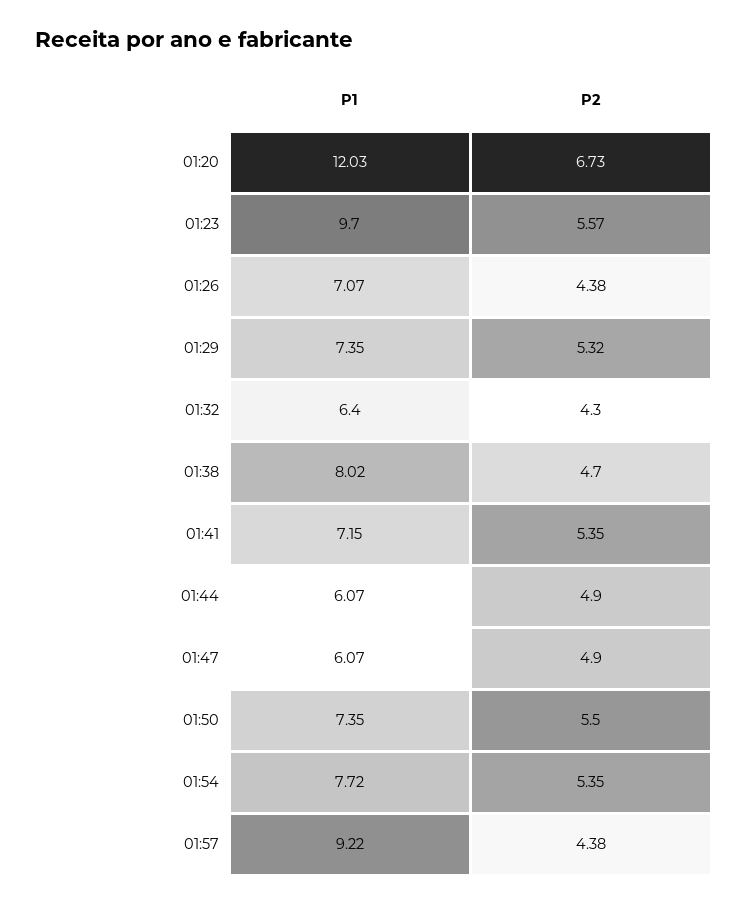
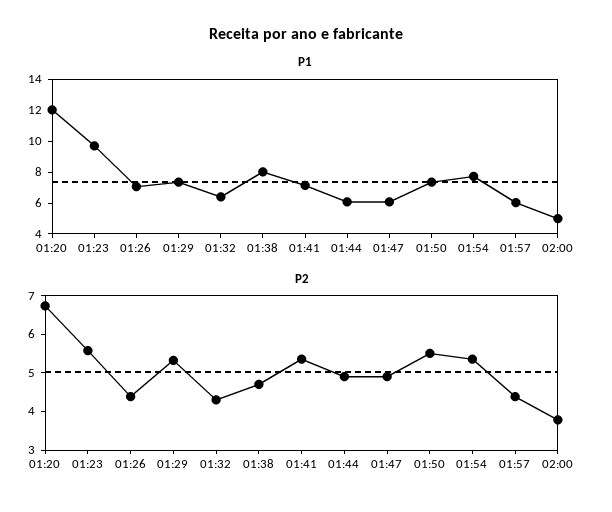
P1, 01:57: 9.22 -> 6
P1, 02:00: none -> 5
P2, 02:00: none -> 3.75

